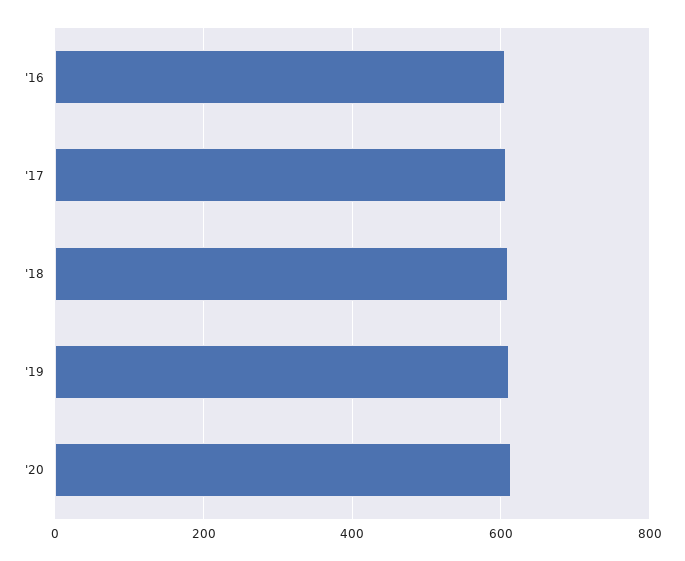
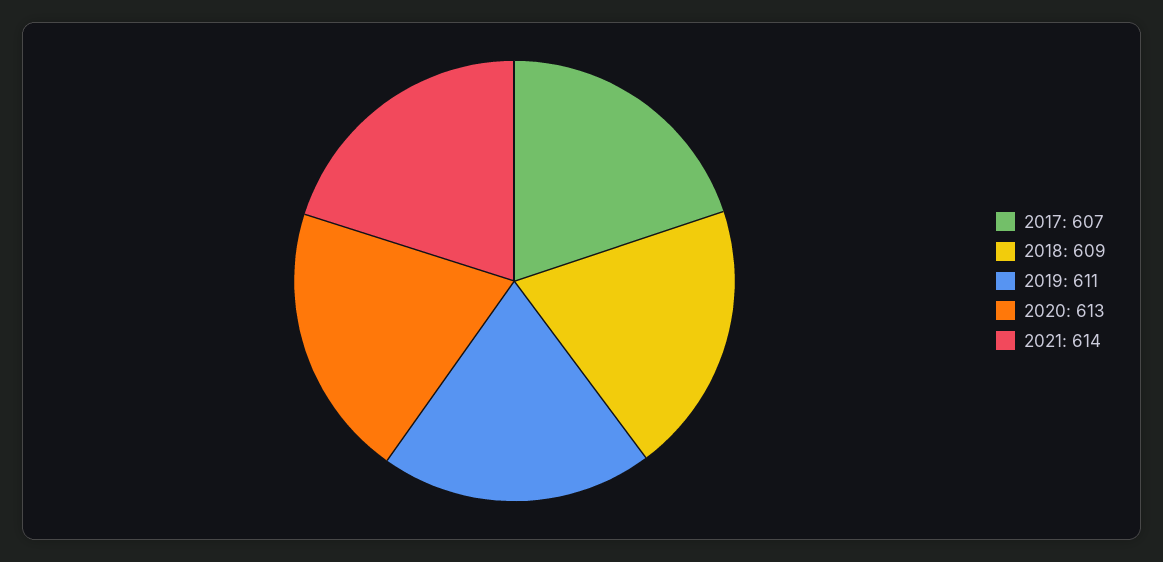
'16: 600 -> none
2021: none -> 614

